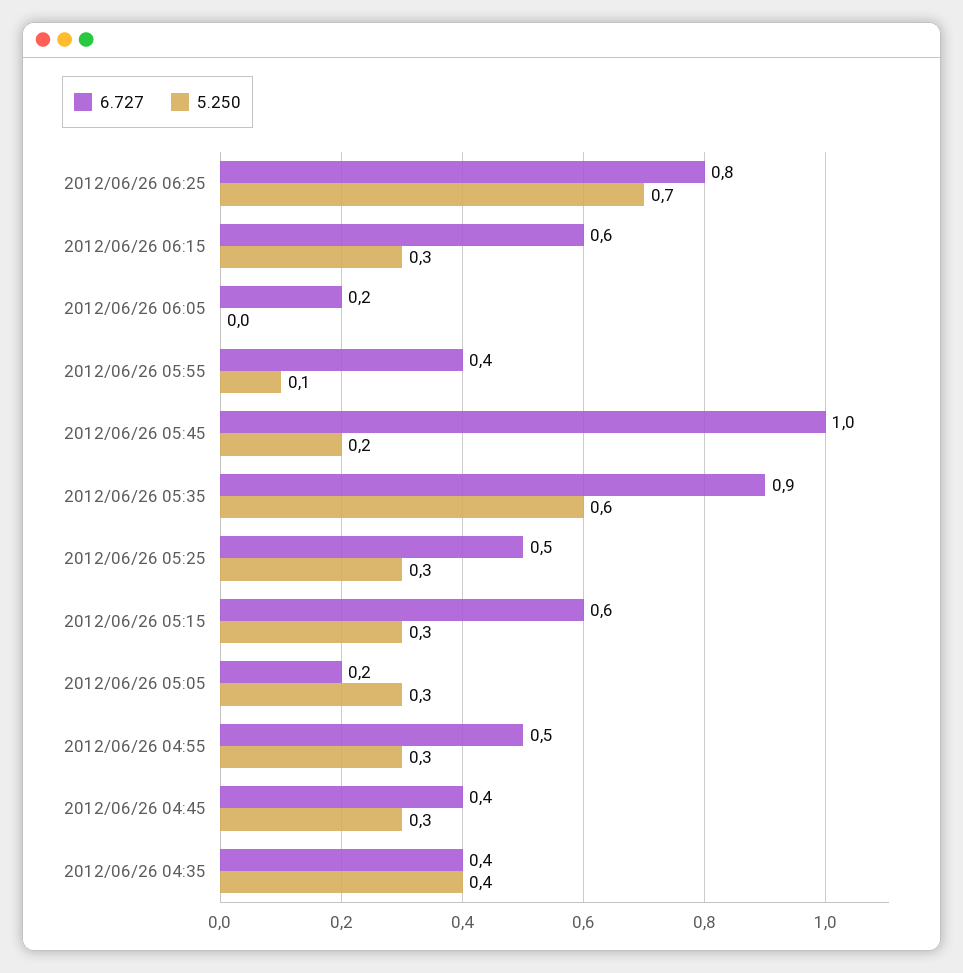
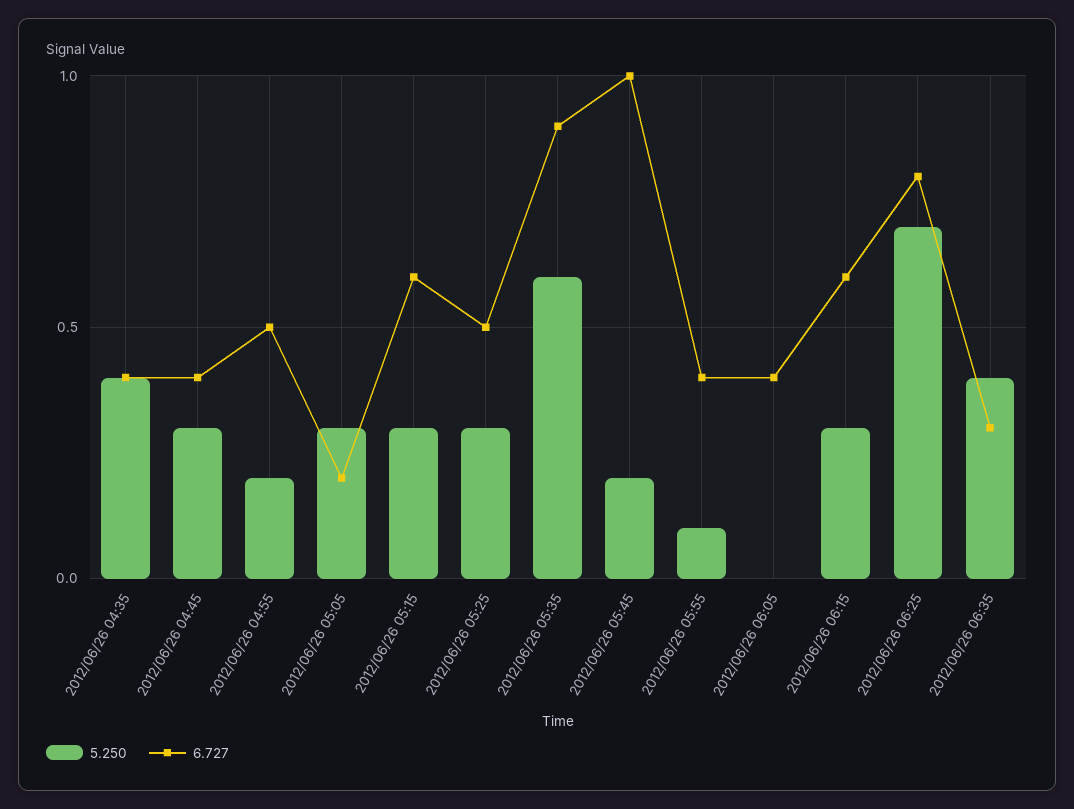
6.727, 2012/06/26 06:05: 0.2 -> 0.4
5.250, 2012/06/26 04:55: 0.3 -> 0.2
5.250, 2012/06/26 06:35: none -> 0.4
6.727, 2012/06/26 06:35: none -> 0.3

